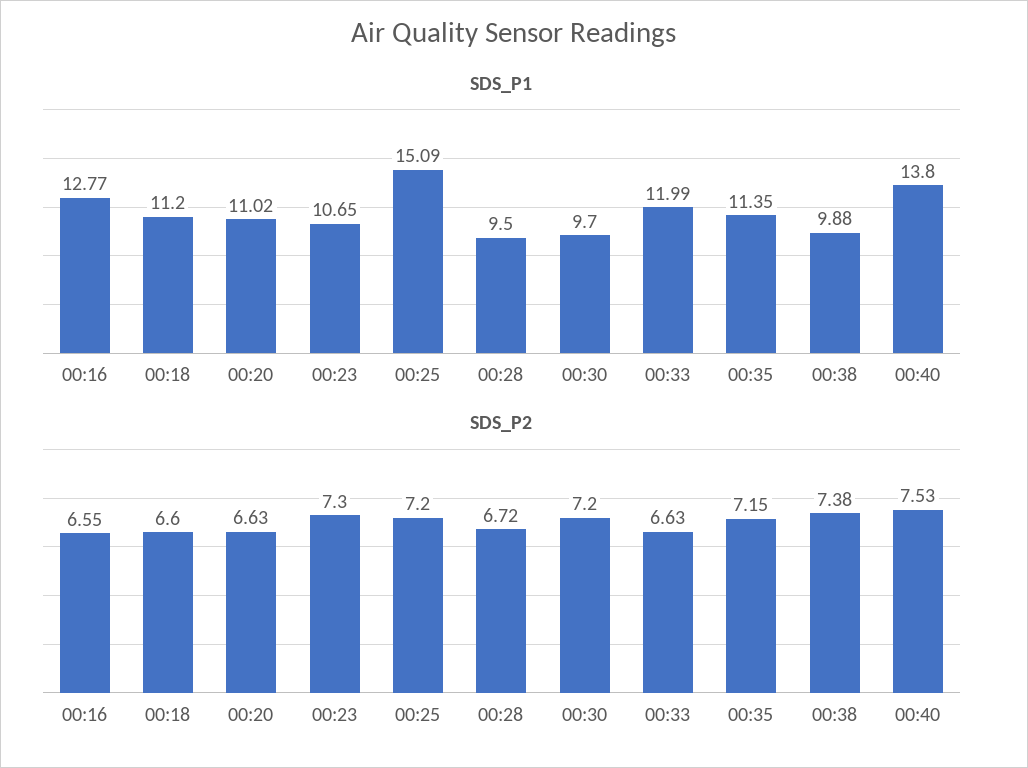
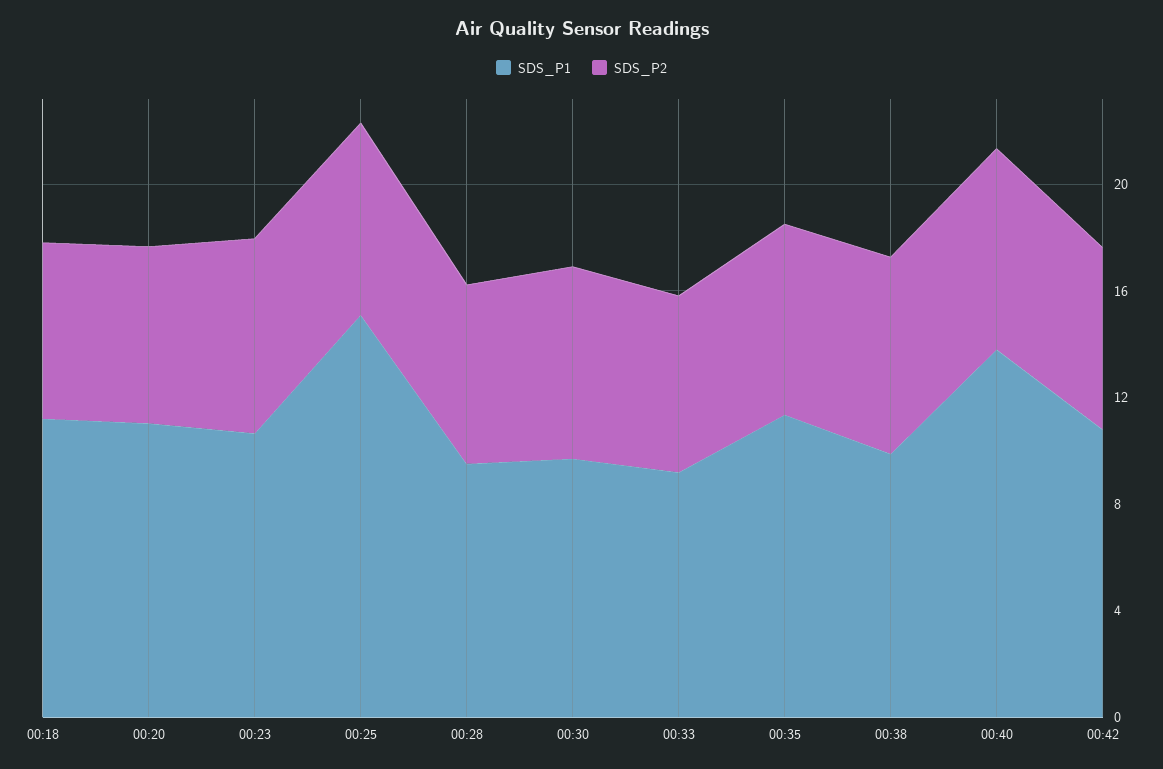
SDS_P1, 00:16: 12.77 -> none
SDS_P1, 00:33: 11.99 -> 9
SDS_P2, 00:16: 6.55 -> none
SDS_P1, 00:42: none -> 11
SDS_P2, 00:42: none -> 7

